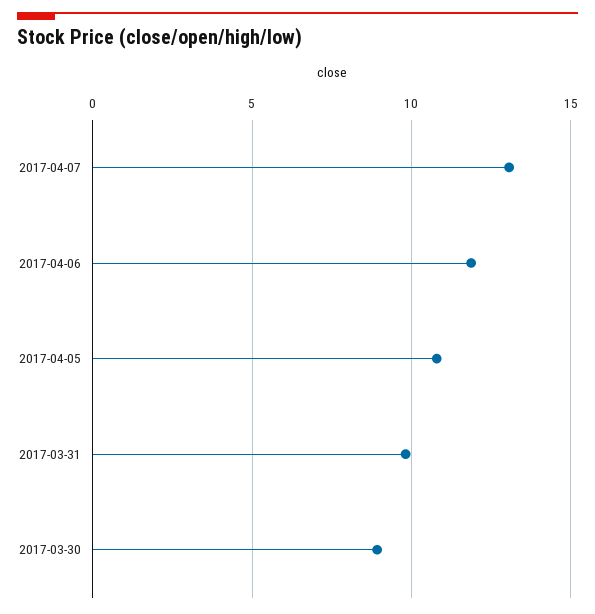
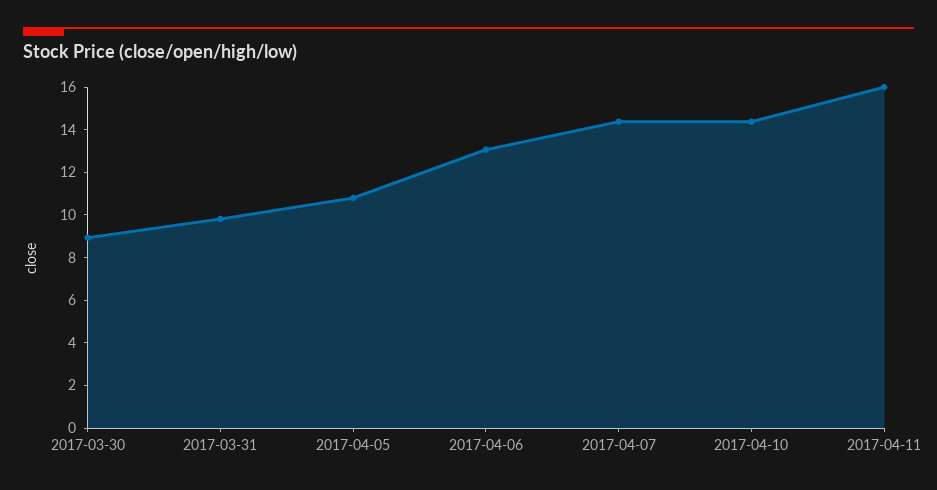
2017-04-07: 13 -> 14.5
2017-04-06: 12 -> 13
2017-04-10: none -> 14.5
2017-04-11: none -> 16

